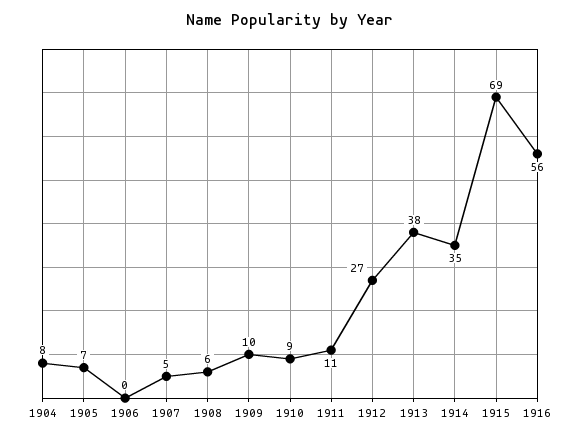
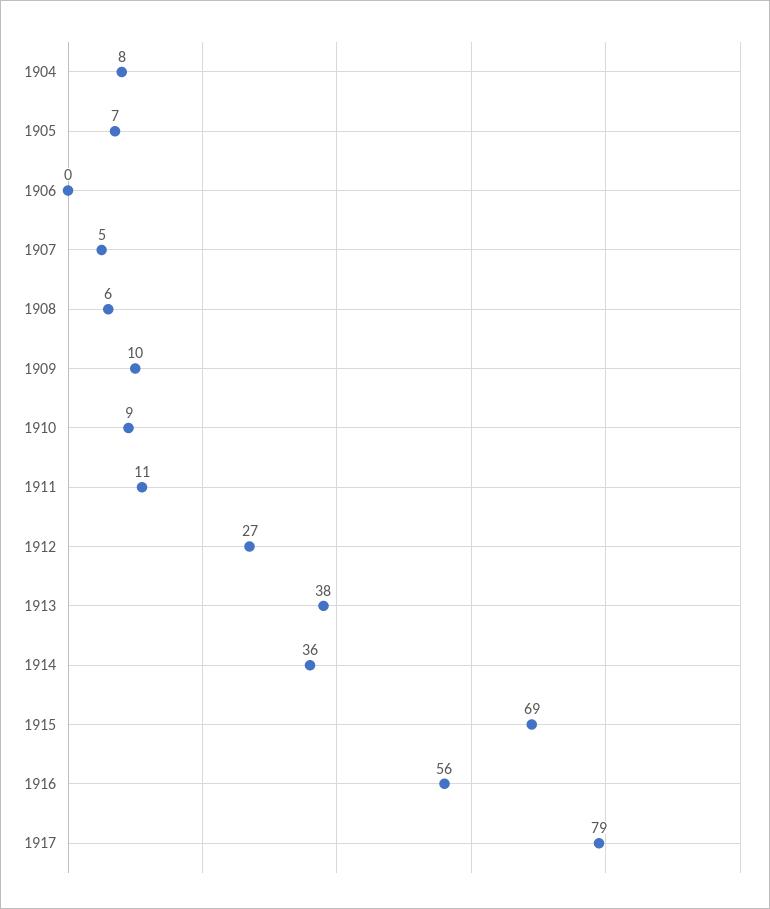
1914: 35 -> 36
1917: none -> 79

